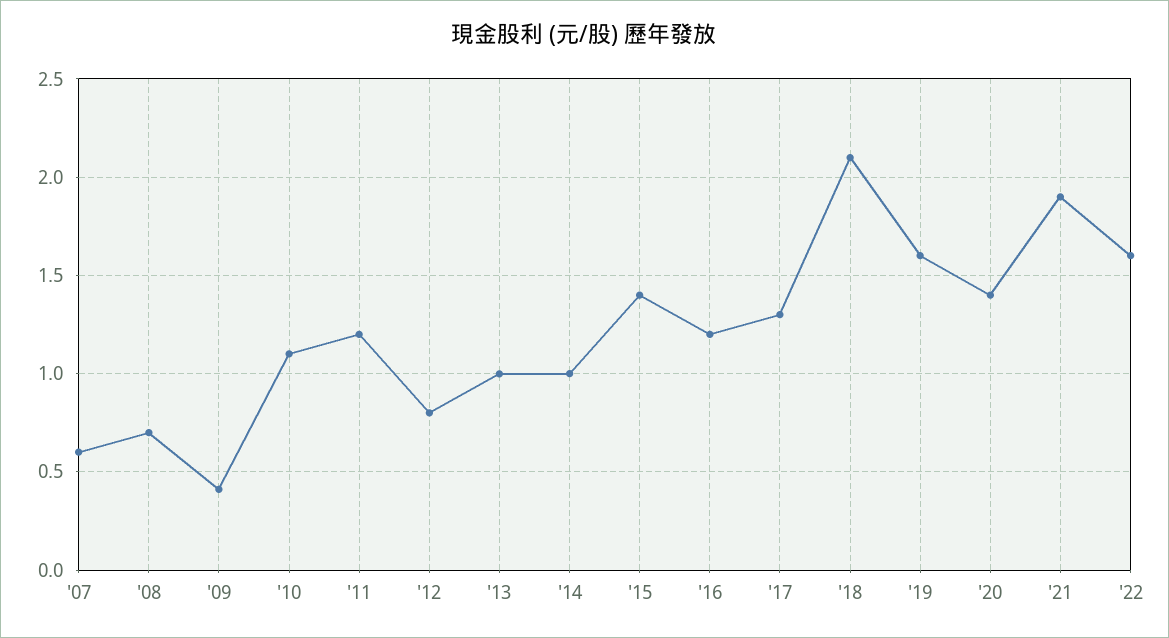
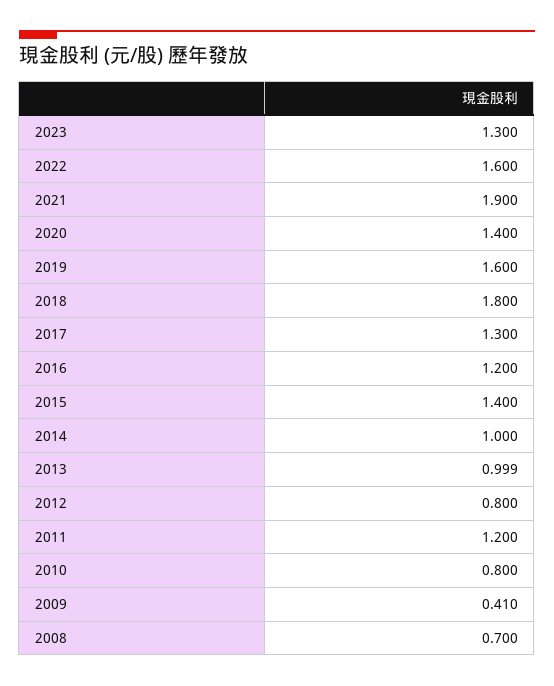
'07: 0.6 -> none
'10: 1.1 -> 0.8
'18: 2.1 -> 1.8
2023: none -> 1.3

